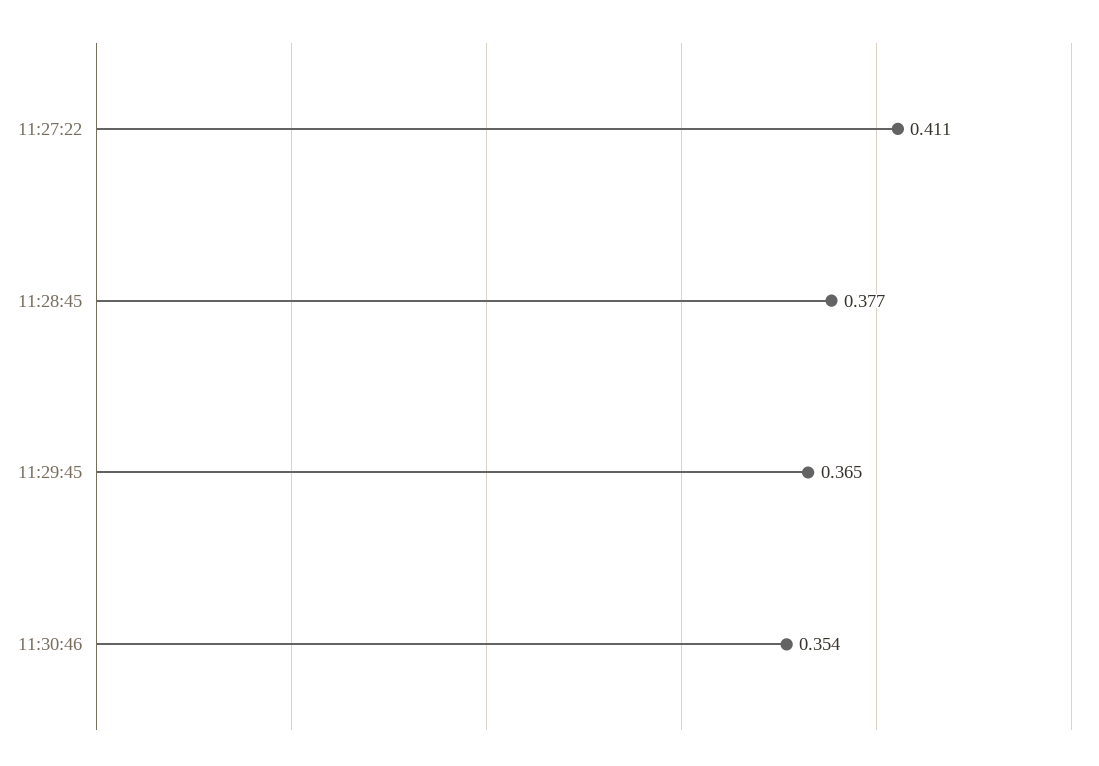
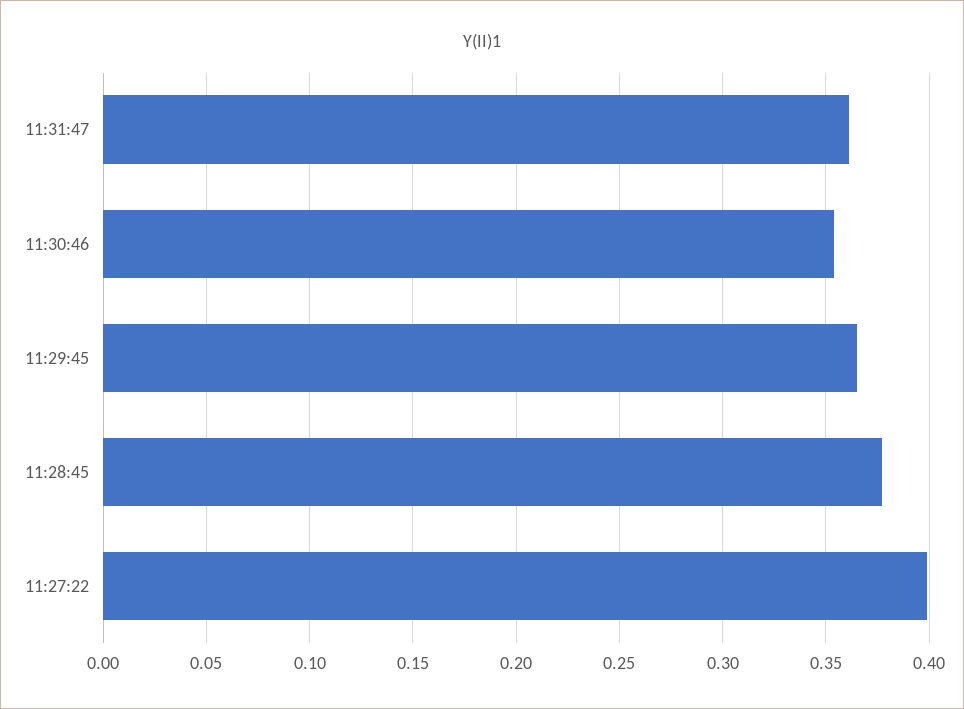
11:27:22: 0.411 -> 0.4
11:31:47: none -> 0.36

